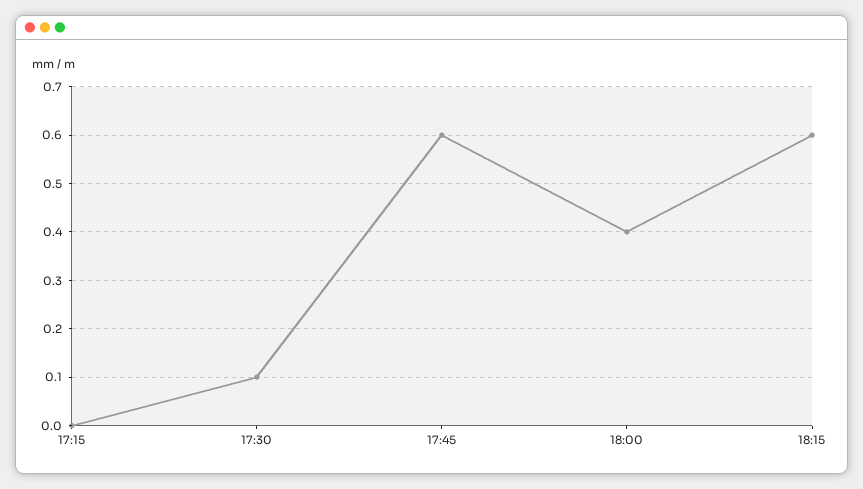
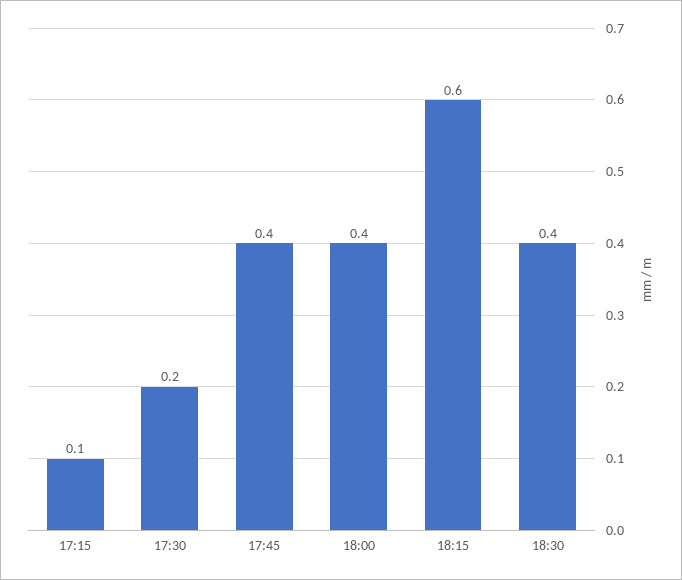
17:15: 0 -> 0.1
17:30: 0.1 -> 0.2
17:45: 0.6 -> 0.4
18:30: none -> 0.4

